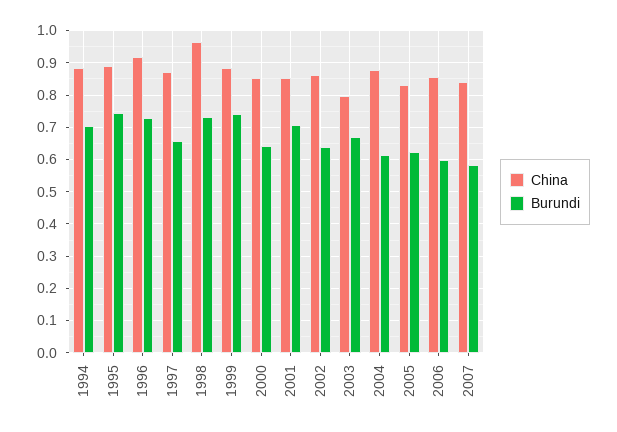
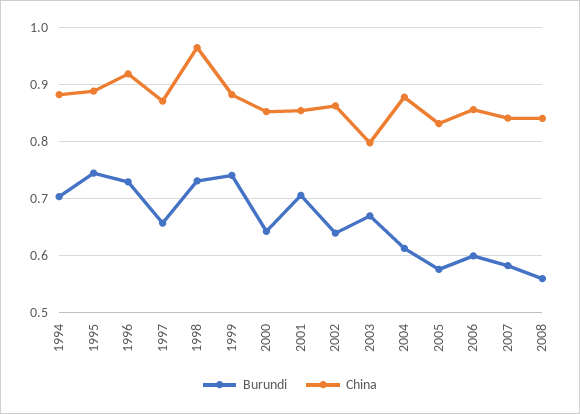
Burundi, 2005: 0.62 -> 0.58
Burundi, 2008: none -> 0.56
China, 2008: none -> 0.84

